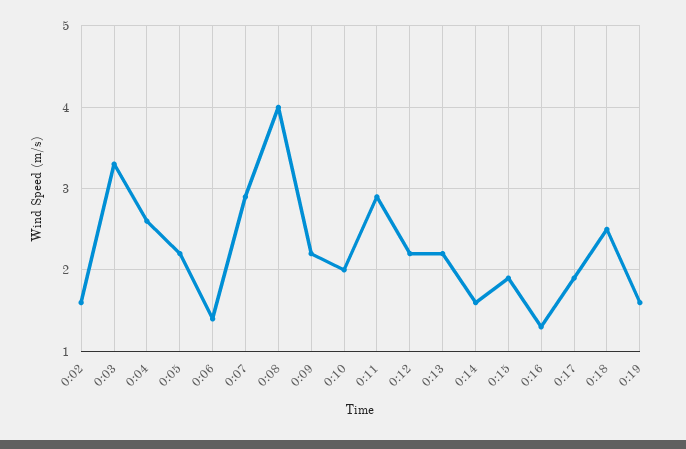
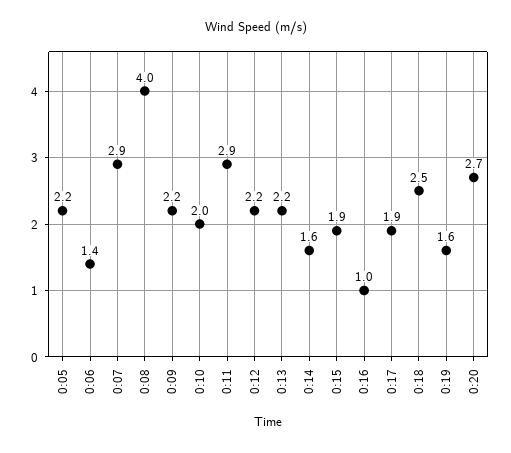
0:02: 1.6 -> none
0:03: 3.3 -> none
0:04: 2.6 -> none
0:16: 1.3 -> 1
0:20: none -> 2.7

